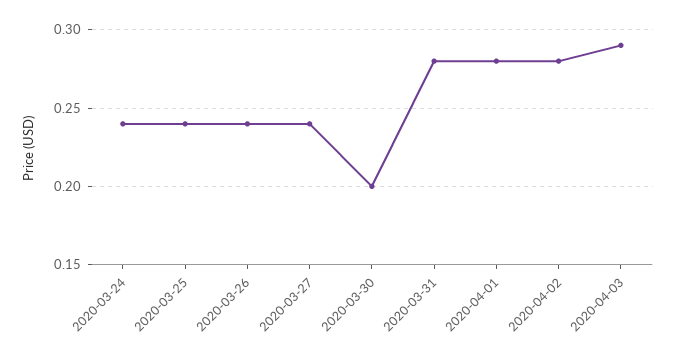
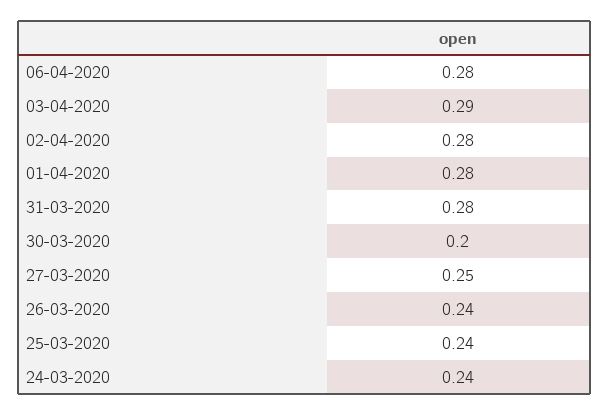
2020-03-27: 0.24 -> 0.25
06-04-2020: none -> 0.28

